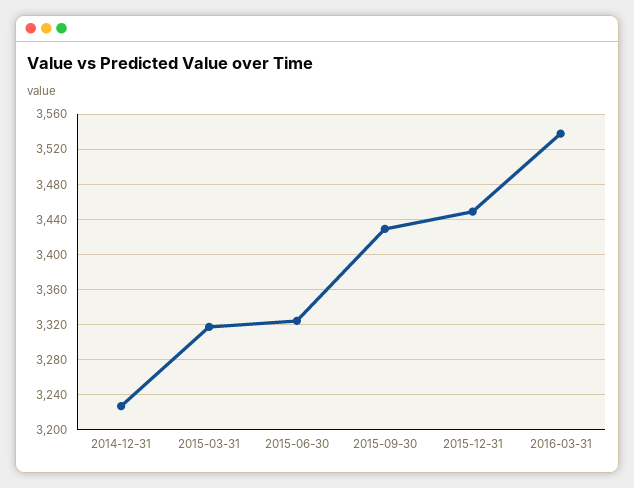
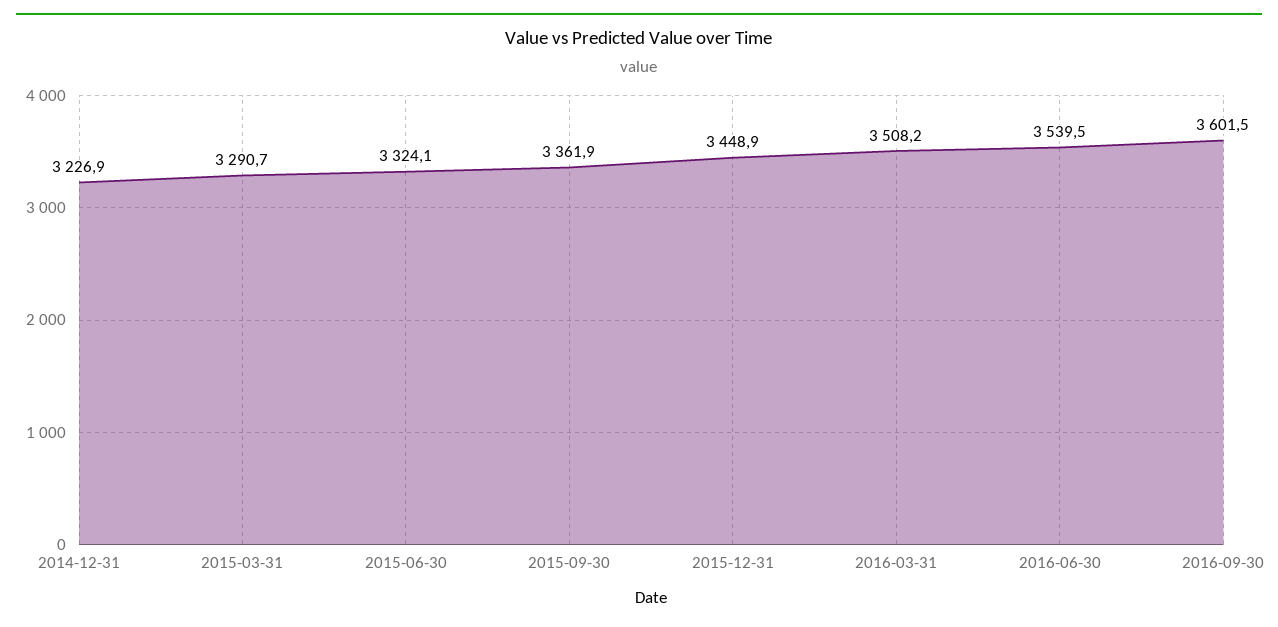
2015-03-31: 3320 -> 3290.7
2015-09-30: 3430 -> 3361.9
2016-03-31: 3540 -> 3508.2
2016-06-30: none -> 3539.5
2016-09-30: none -> 3601.5

